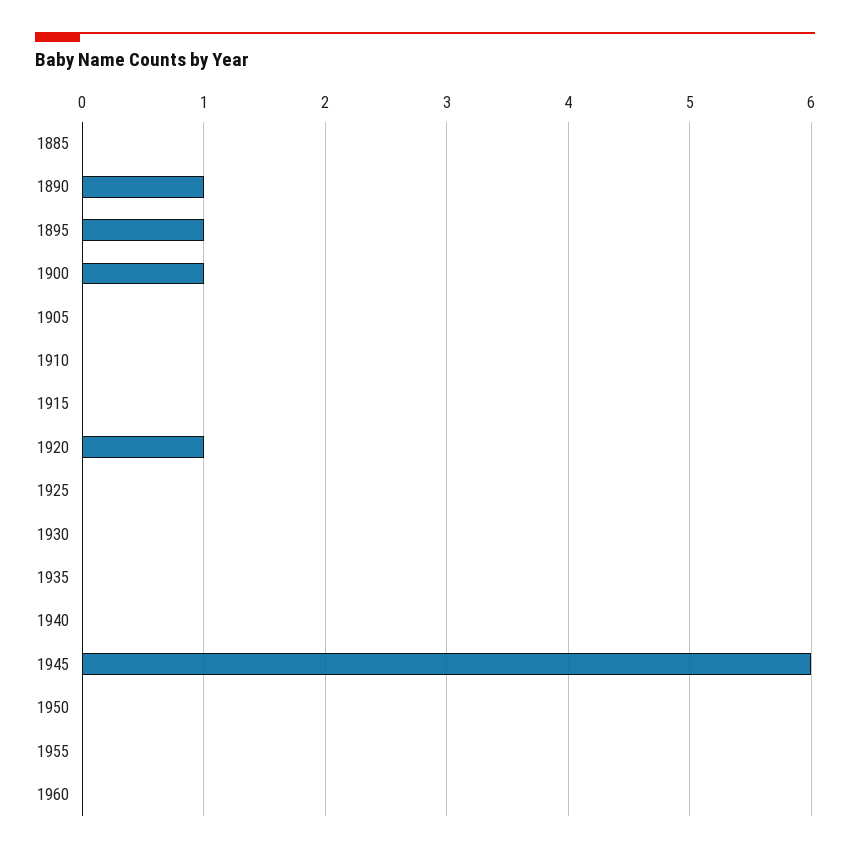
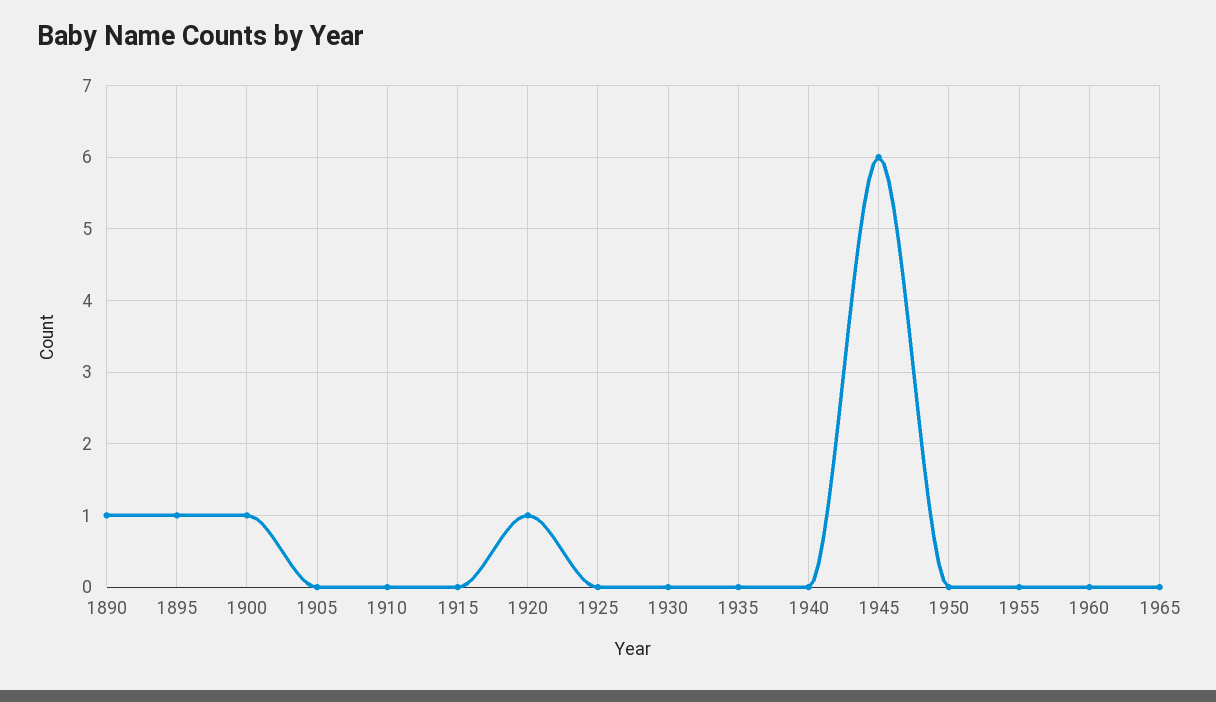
1885: 0 -> none
1965: none -> 0

